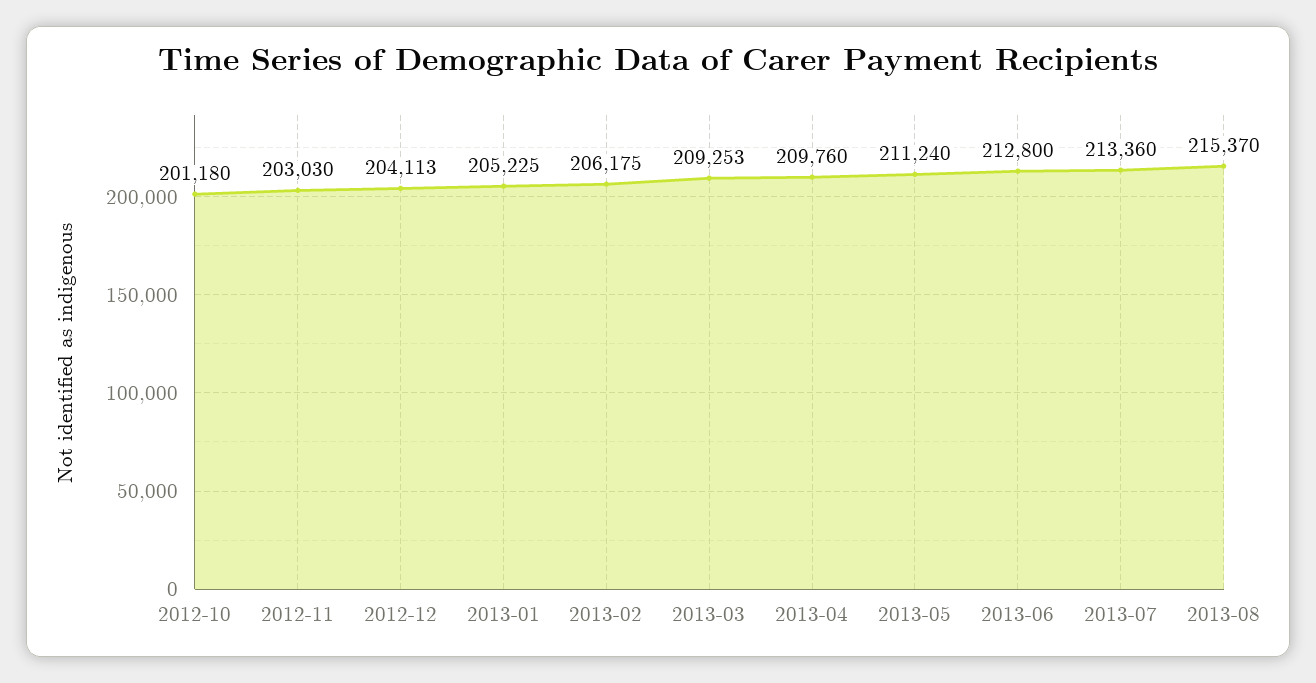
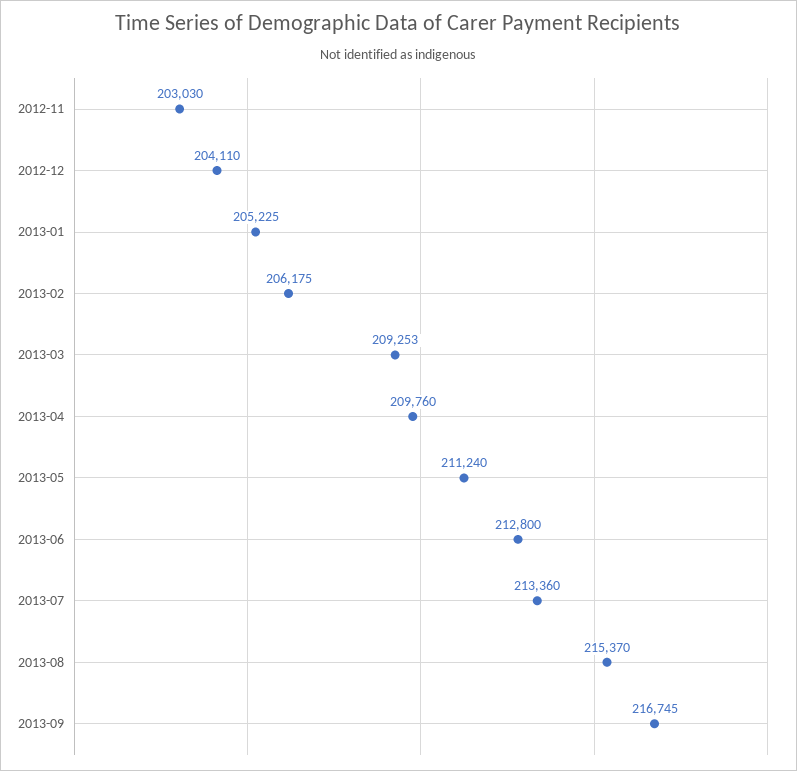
2012-10: 201180 -> none
2012-12: 204113 -> 204110
2013-09: none -> 216745

